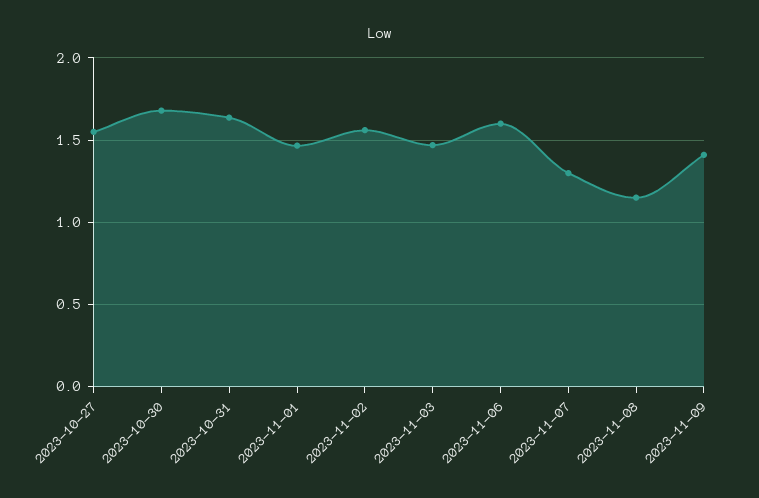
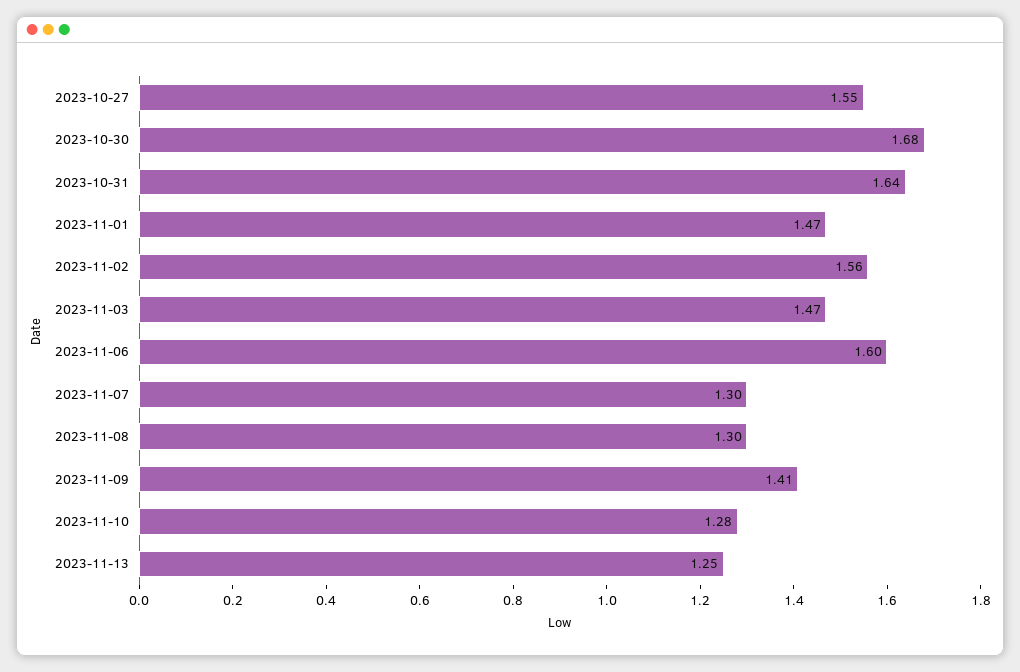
2023-11-08: 1.15 -> 1.3
2023-11-10: none -> 1.28
2023-11-13: none -> 1.25

